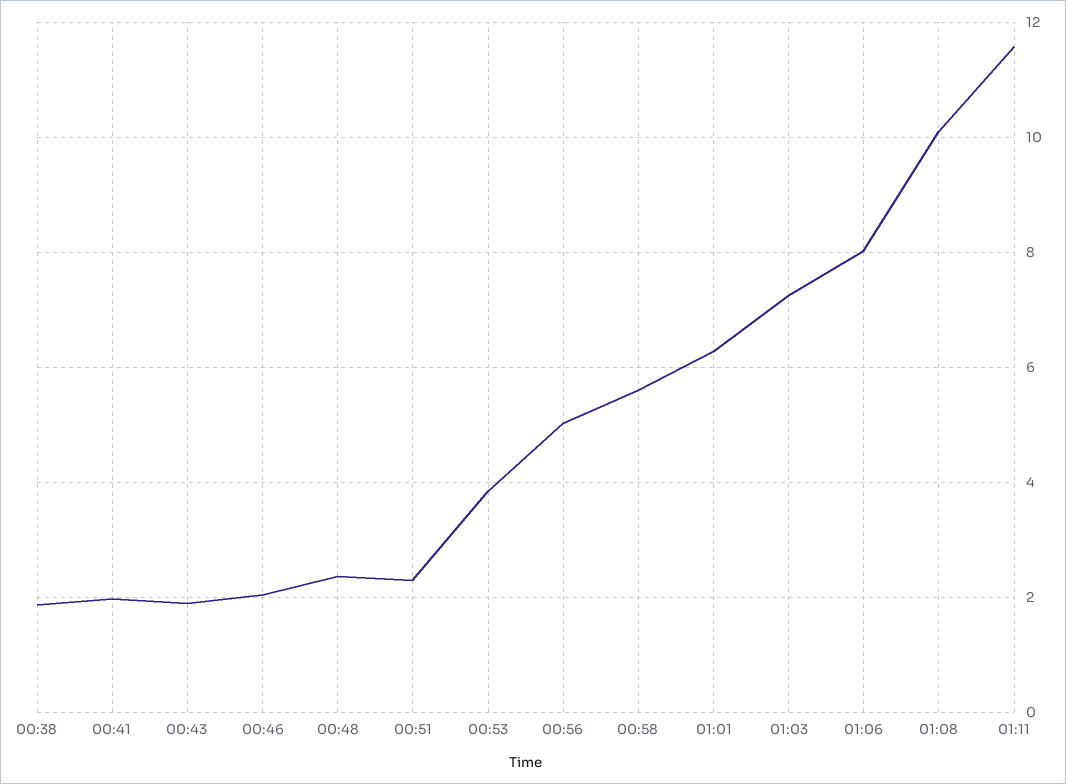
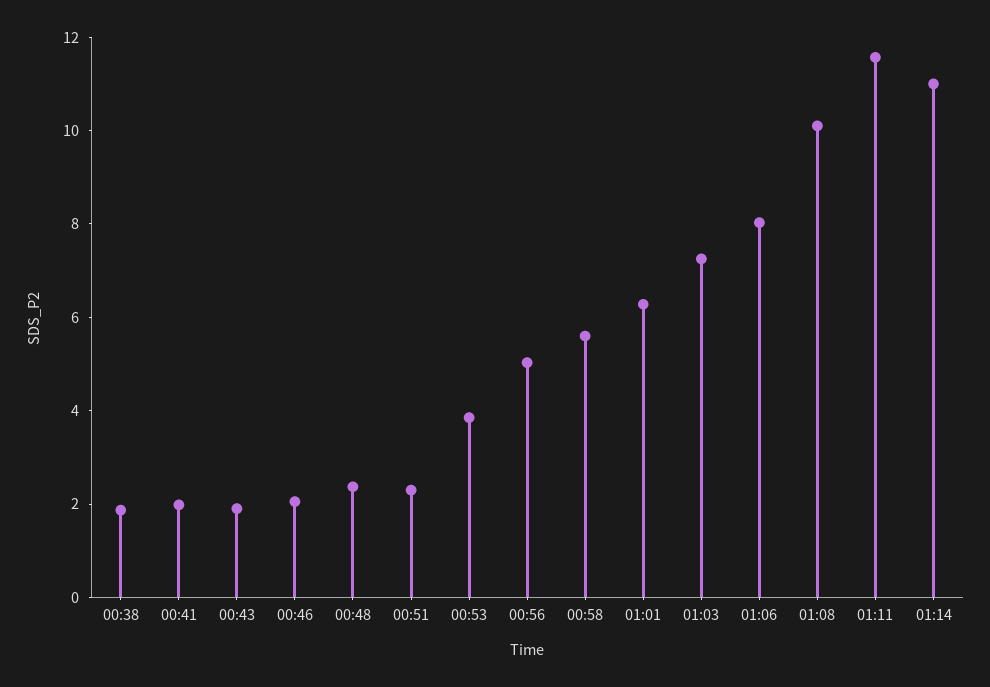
01:14: none -> 11

